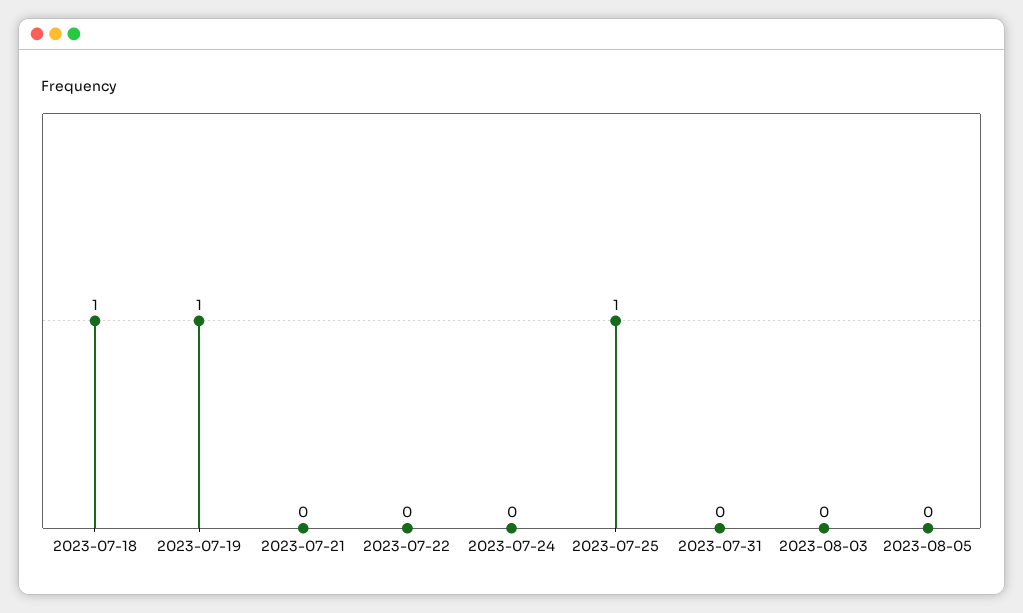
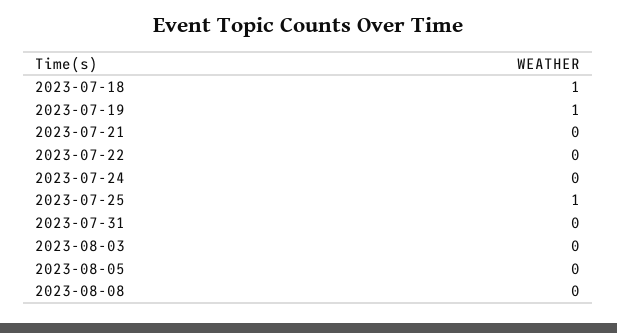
2023-08-08: none -> 0

